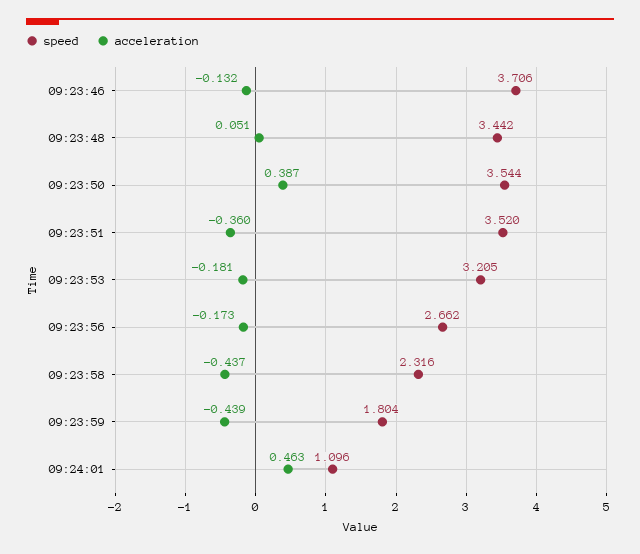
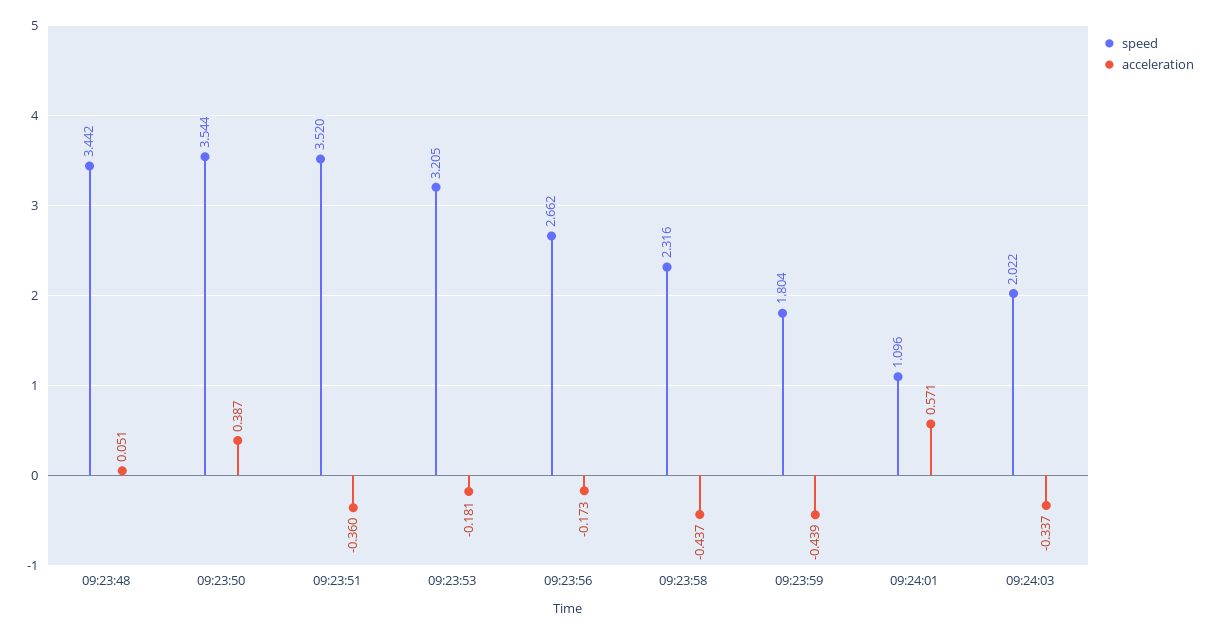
speed, 09:23:46: 3.706 -> none
acceleration, 09:23:46: -0.132 -> none
acceleration, 09:24:01: 0.463 -> 0.571
speed, 09:24:03: none -> 2.022
acceleration, 09:24:03: none -> -0.337

